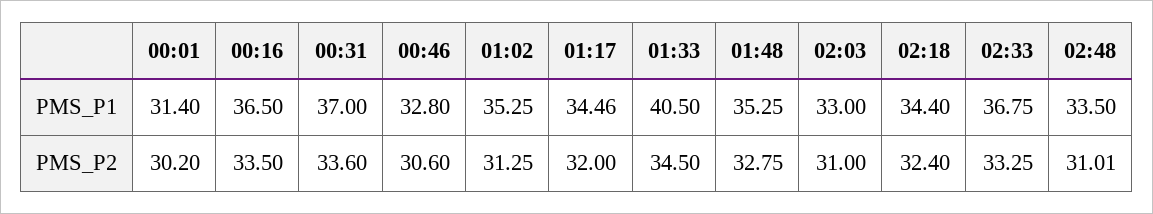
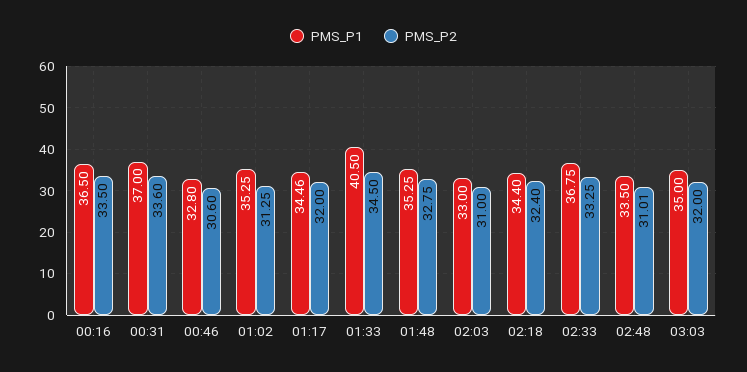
PMS_P1, 00:01: 31.4 -> none
PMS_P2, 00:01: 30.2 -> none
PMS_P1, 03:03: none -> 35
PMS_P2, 03:03: none -> 32

